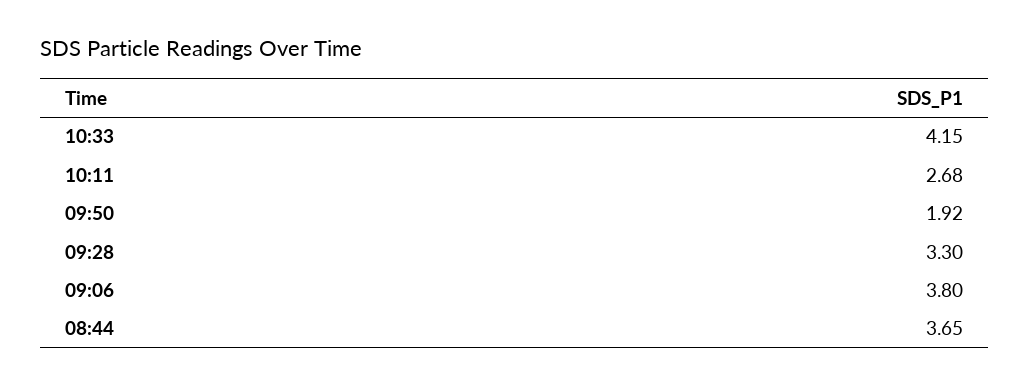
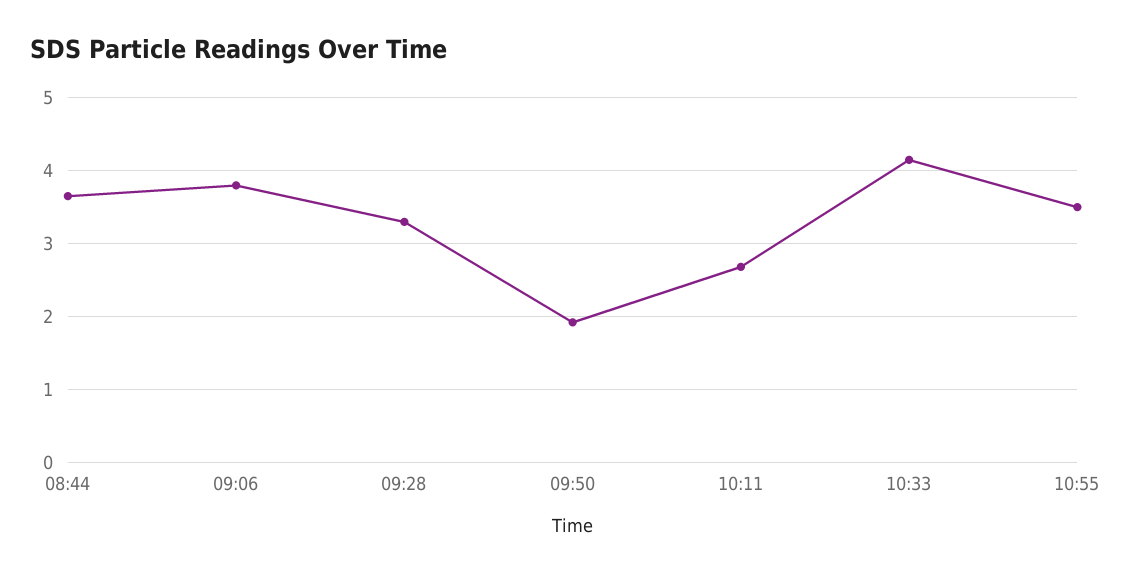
10:55: none -> 3.5

